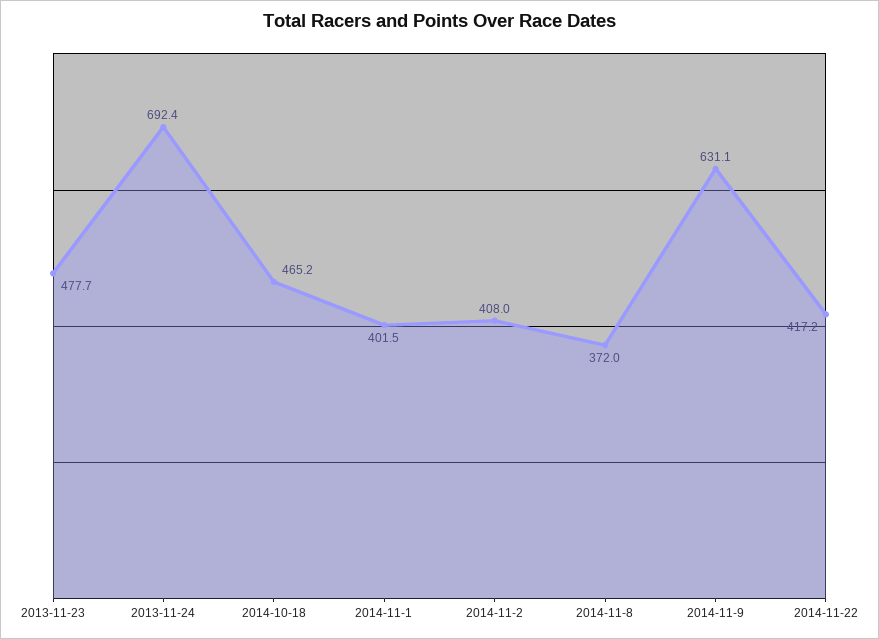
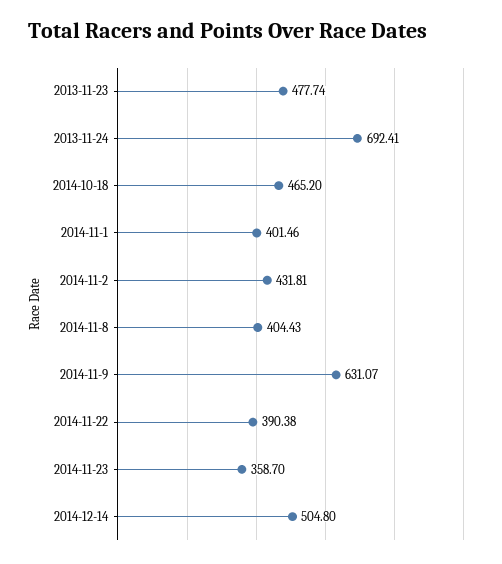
2014-11-2: 408 -> 431.81
2014-11-8: 372 -> 404.43
2014-11-22: 417.2 -> 390.38
2014-11-23: none -> 358.7
2014-12-14: none -> 504.8

